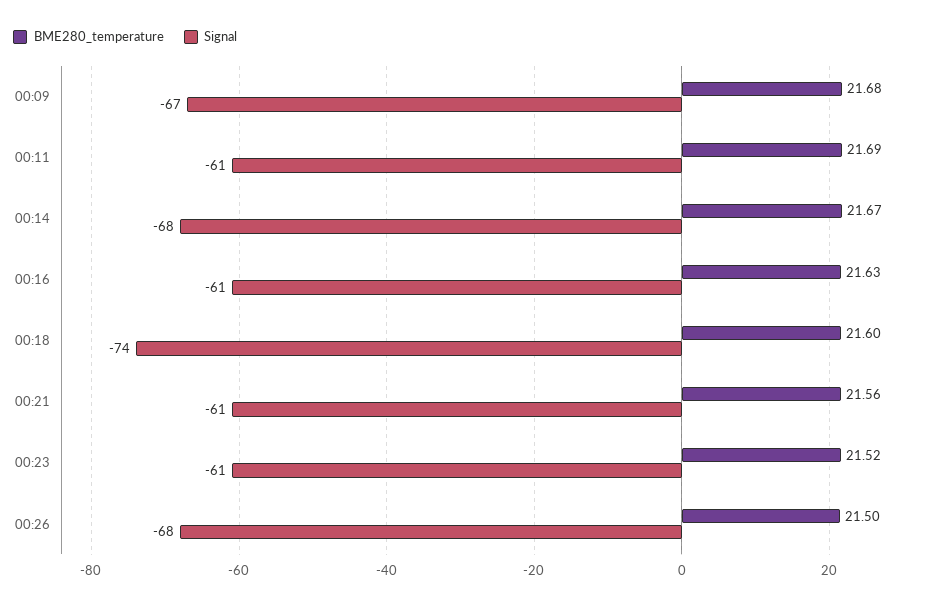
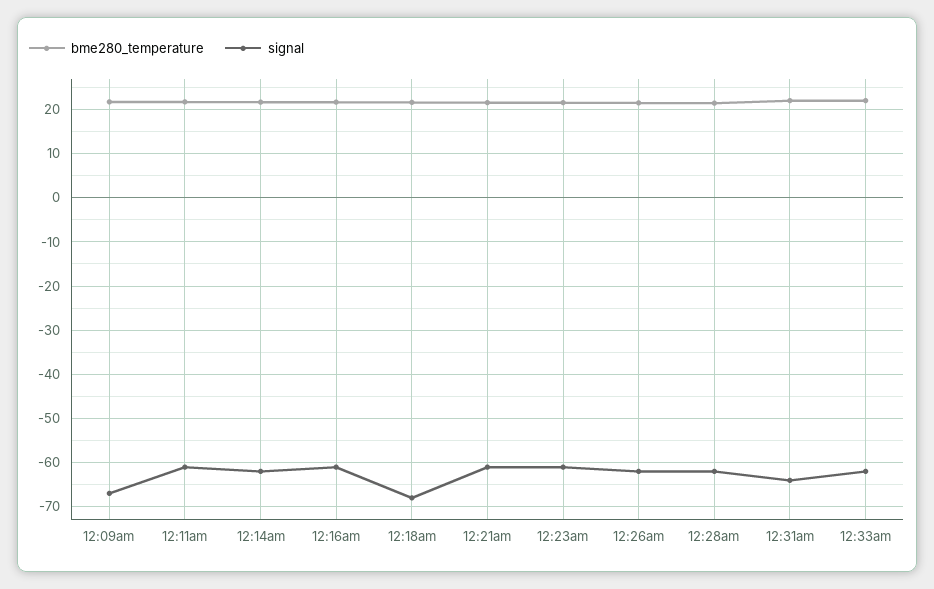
Signal, 00:14: -68 -> -62
Signal, 00:18: -74 -> -68
Signal, 00:26: -68 -> -62
BME280_temperature, 12:28am: none -> 22
Signal, 12:28am: none -> -62
BME280_temperature, 12:31am: none -> 22
Signal, 12:31am: none -> -64
BME280_temperature, 12:33am: none -> 22
Signal, 12:33am: none -> -62

